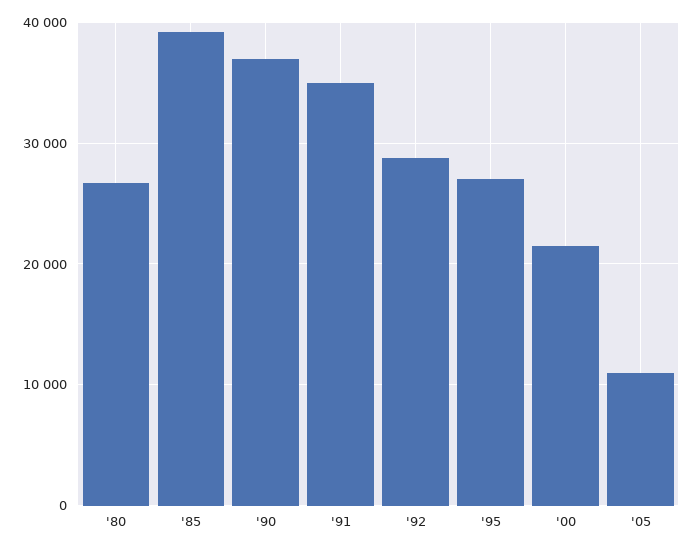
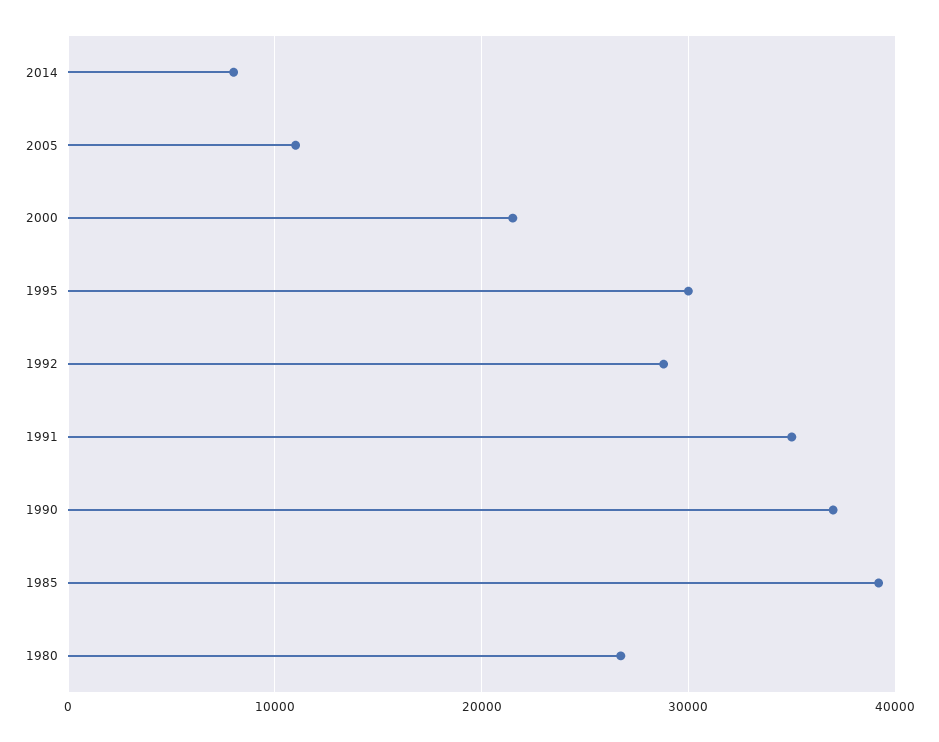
'95: 27000 -> 30000
2014: none -> 8000

